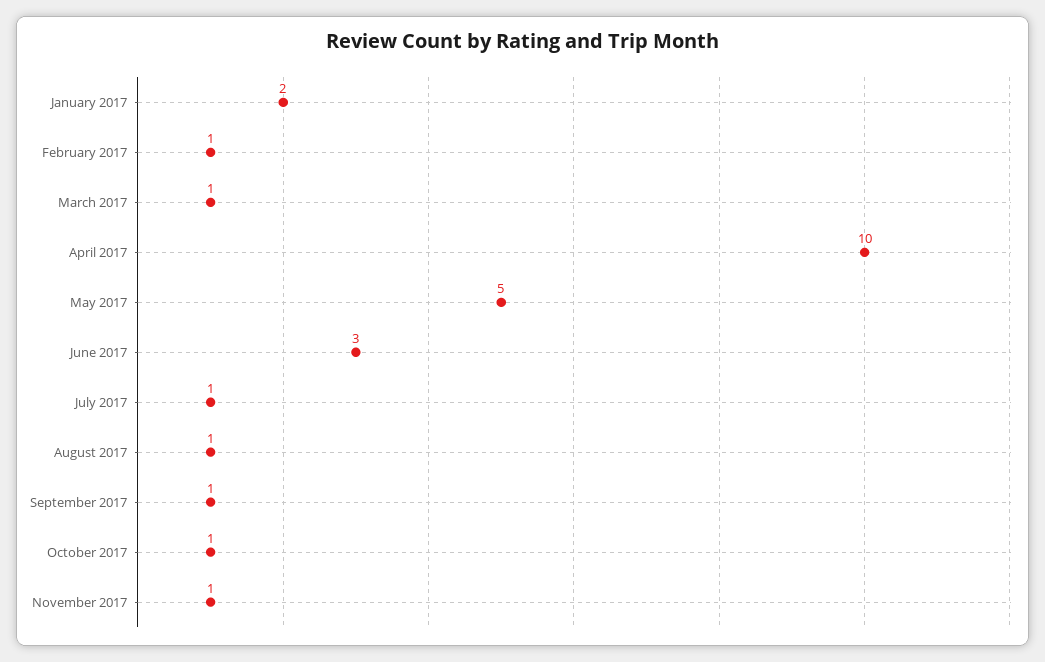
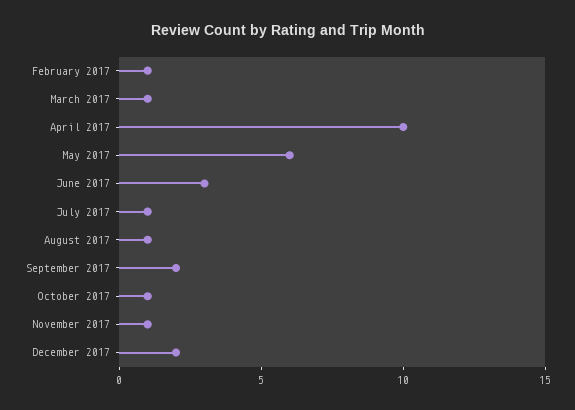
January 2017: 2 -> none
May 2017: 5 -> 6
September 2017: 1 -> 2
December 2017: none -> 2

